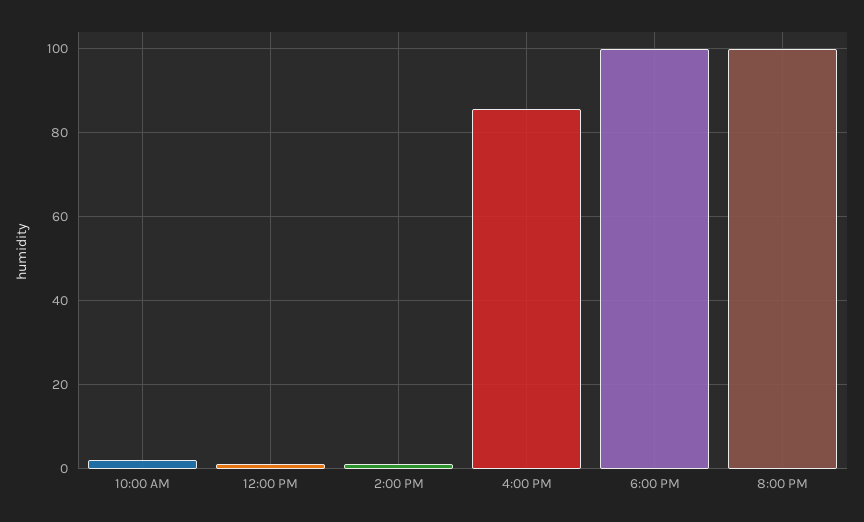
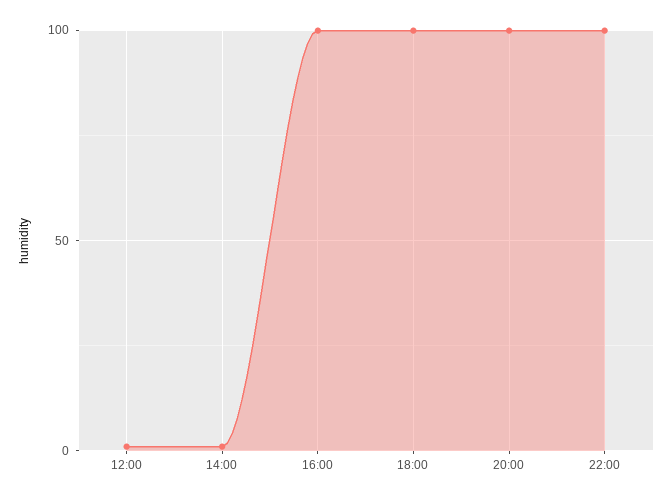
10:00 AM: 2 -> none
4:00 PM: 86 -> 100
22:00: none -> 100

